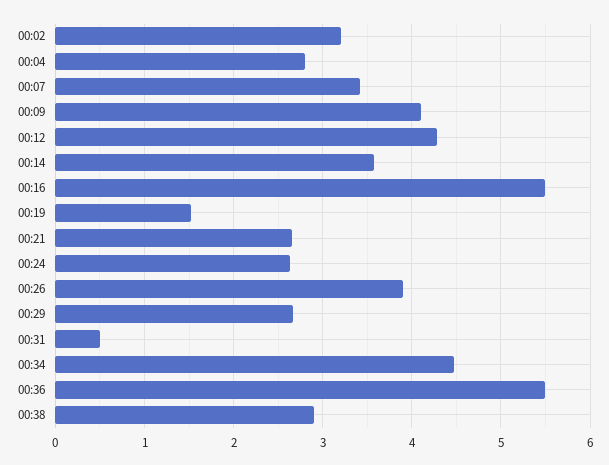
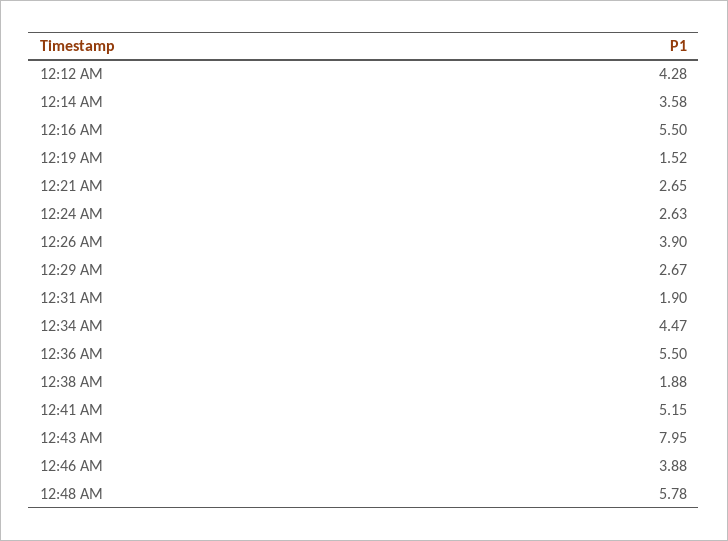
00:02: 3.2 -> none
00:04: 2.8 -> none
00:07: 3.4 -> none
00:09: 4.1 -> none
00:31: 0.5 -> 1.9
00:38: 2.9 -> 1.88
12:41 AM: none -> 5.15
12:43 AM: none -> 7.95
12:46 AM: none -> 3.88
12:48 AM: none -> 5.78

